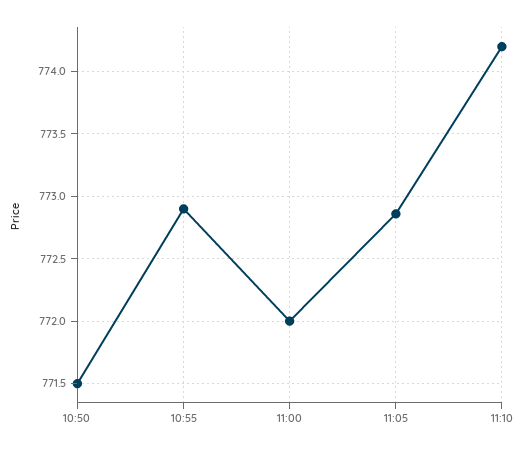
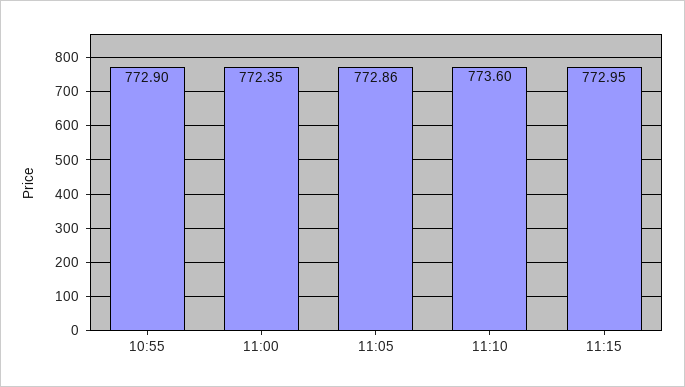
10:50: 771.5 -> none
11:00: 772 -> 772.35
11:10: 774.2 -> 773.6
11:15: none -> 772.95

